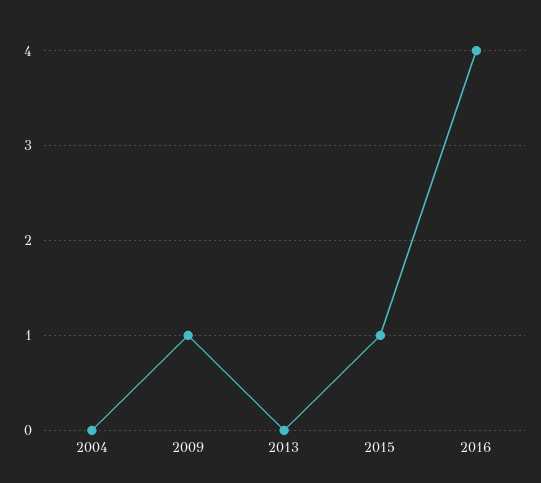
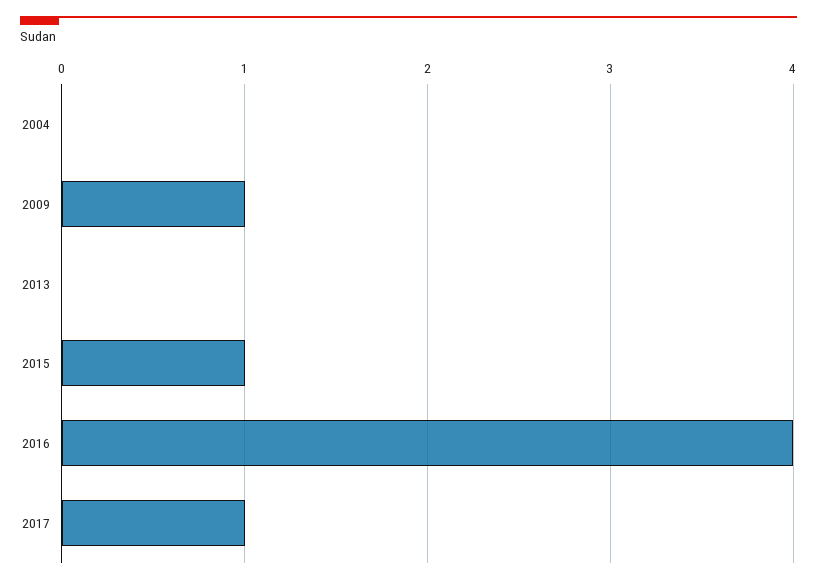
2017: none -> 1

